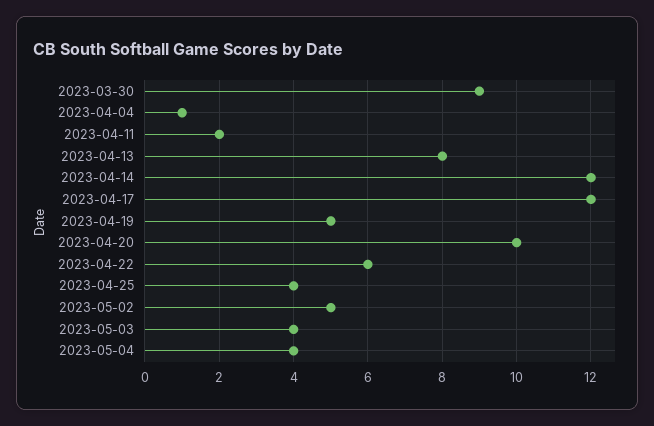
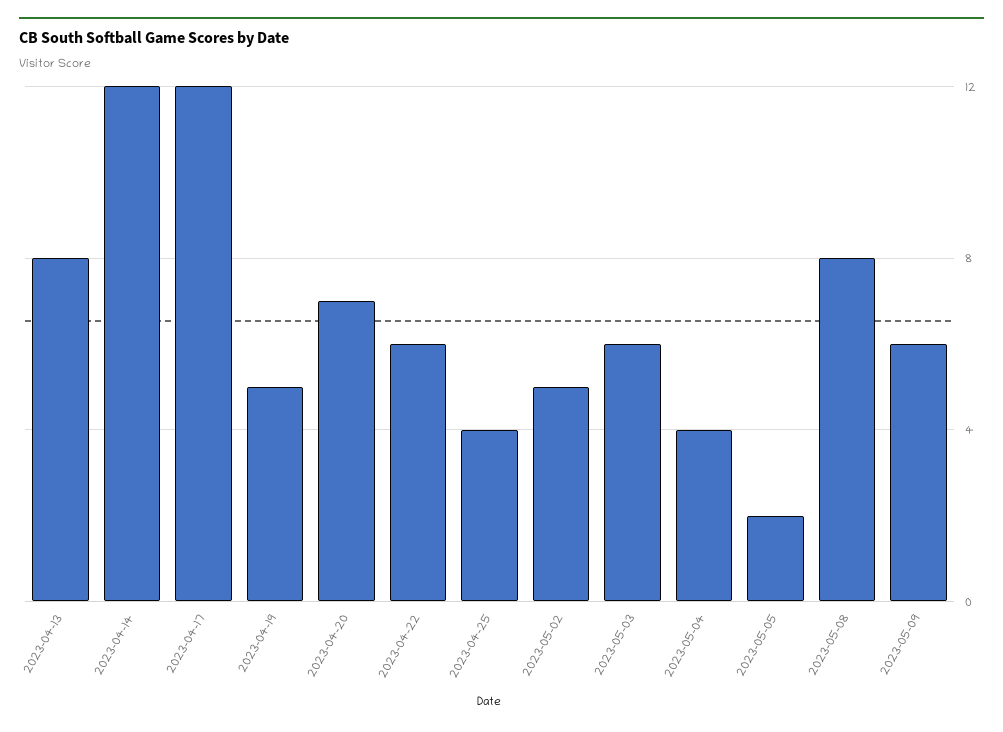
2023-03-30: 9 -> none
2023-04-04: 1 -> none
2023-04-11: 2 -> none
2023-04-20: 10 -> 7
2023-05-03: 4 -> 6
2023-05-05: none -> 2
2023-05-08: none -> 8
2023-05-09: none -> 6

